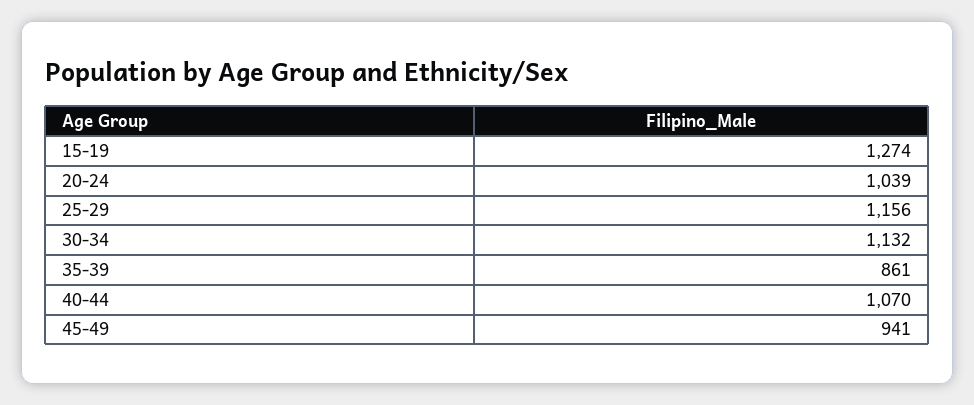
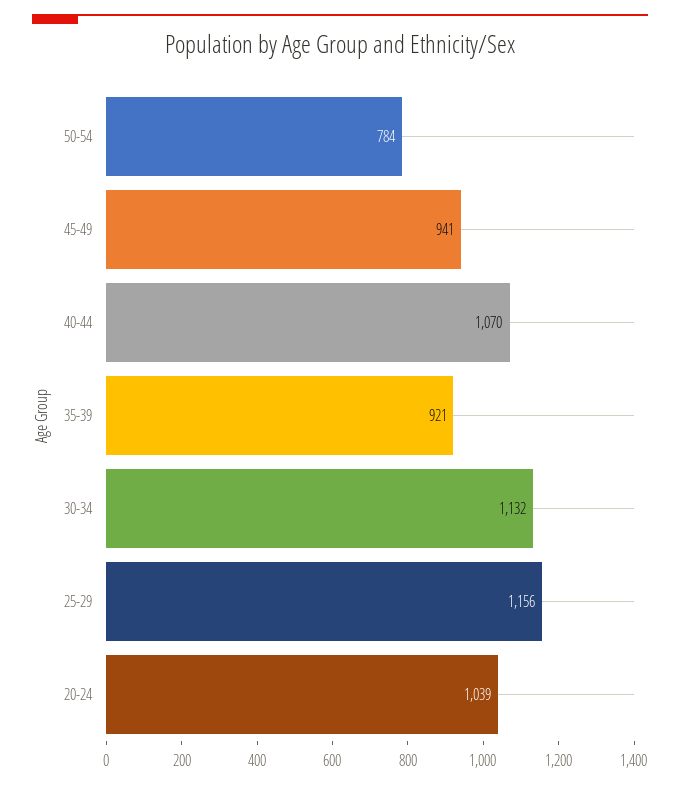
15-19: 1274 -> none
35-39: 861 -> 921
50-54: none -> 784

